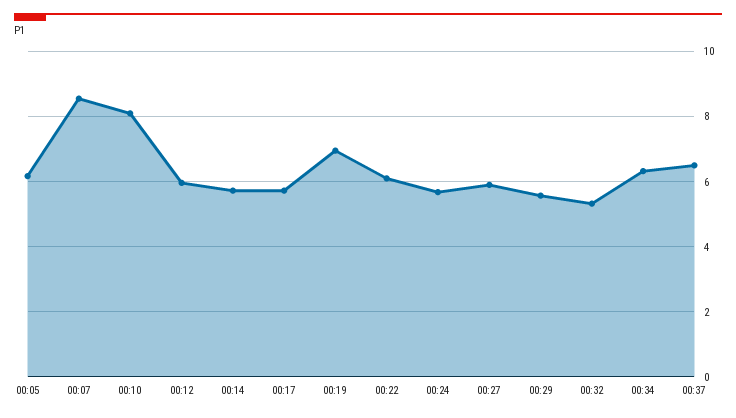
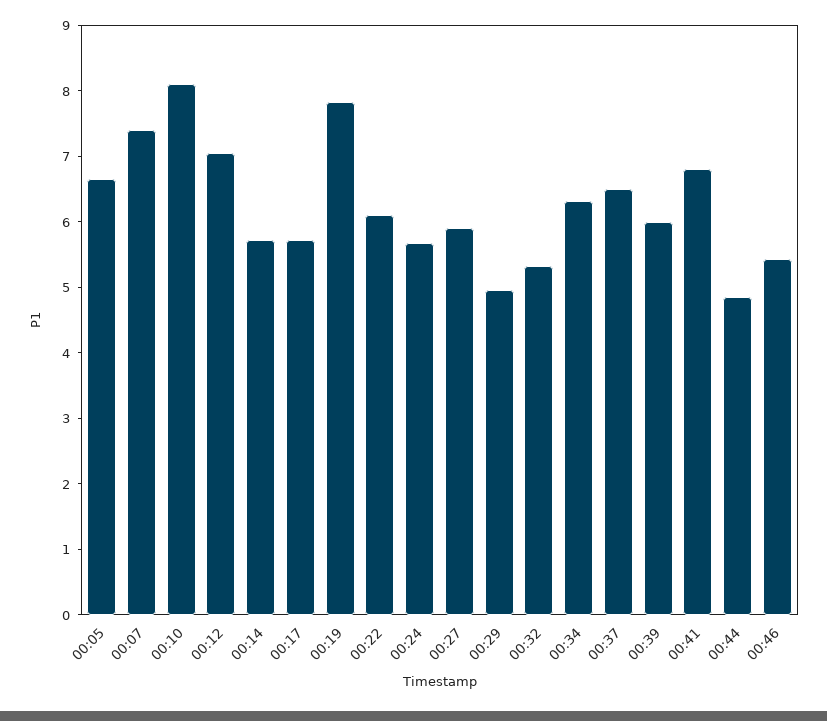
00:05: 6.2 -> 6.6
00:07: 8.6 -> 7.4
00:12: 6 -> 7
00:19: 7 -> 7.8
00:29: 5.6 -> 5
00:39: none -> 6
00:41: none -> 6.8
00:44: none -> 4.8
00:46: none -> 5.4

